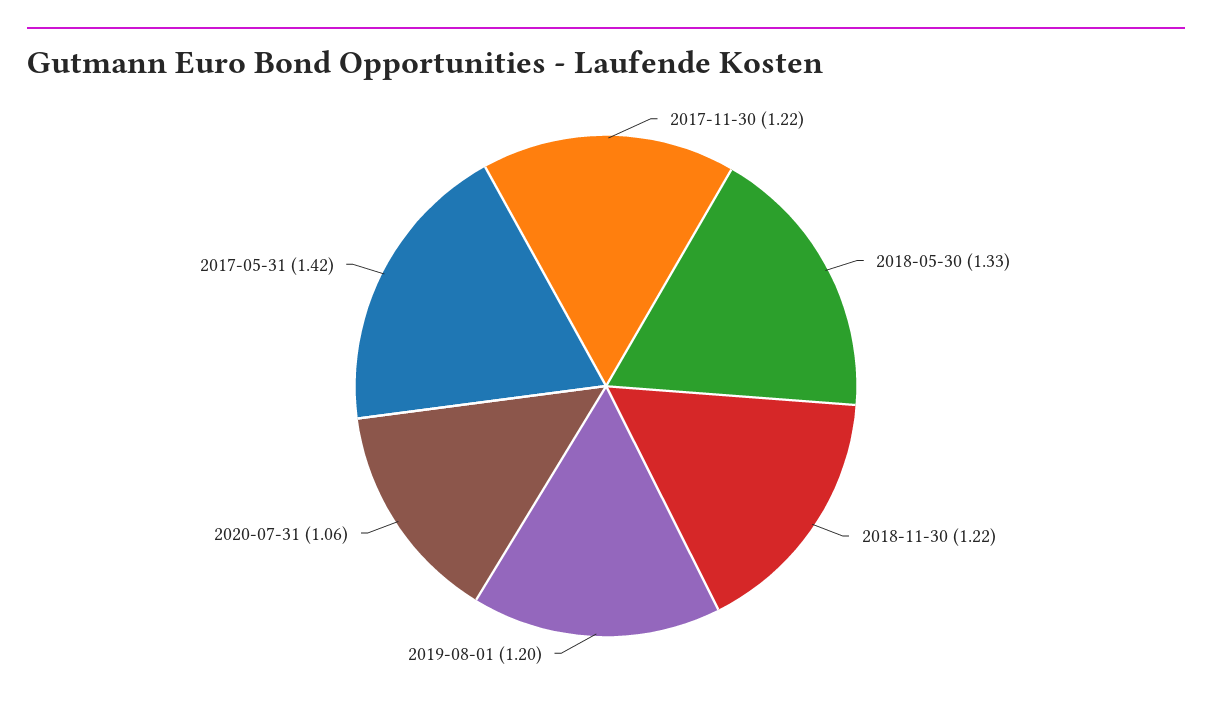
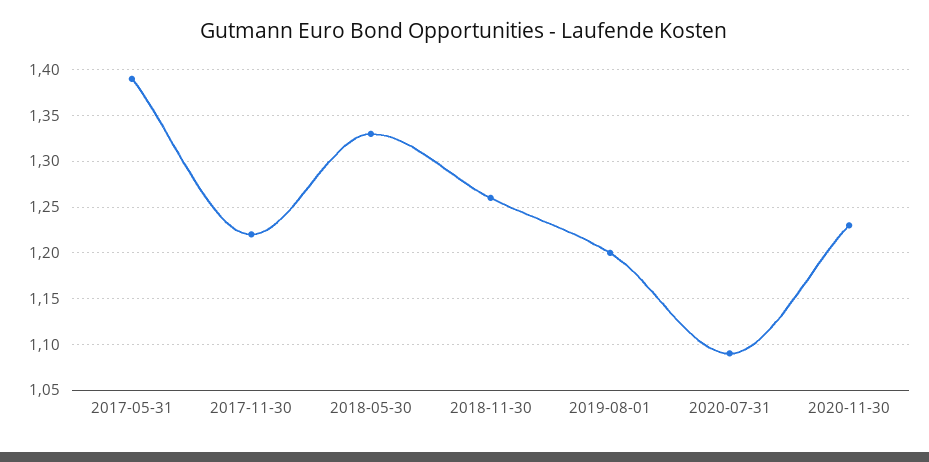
2018-11-30: 1.22 -> 1.26
2020-07-31: 1.06 -> 1.09
2017-05-31: 1.42 -> 1.39
2020-11-30: none -> 1.23

